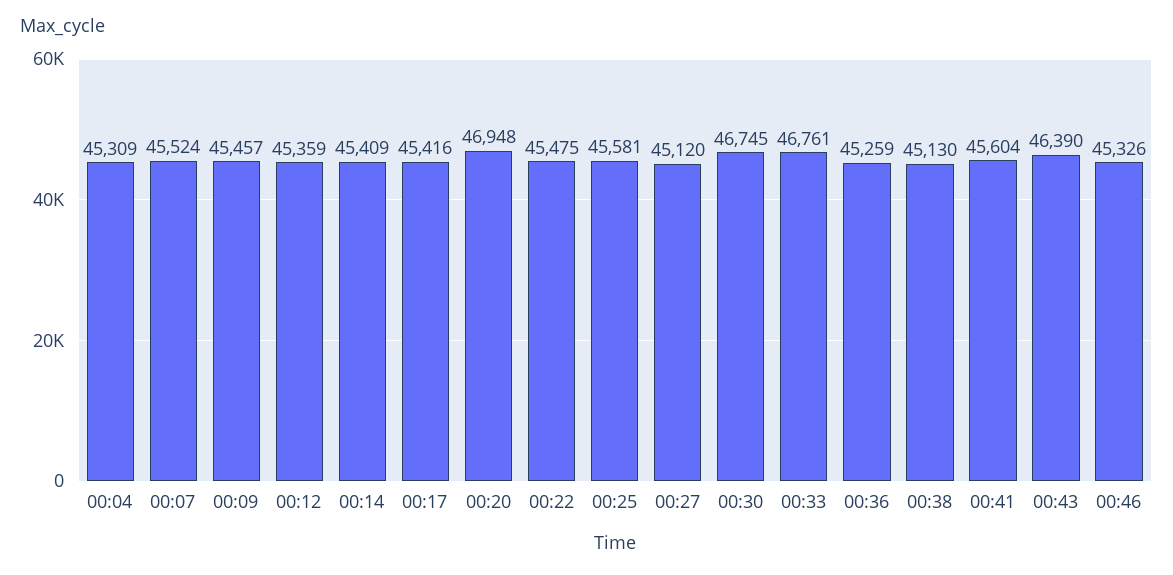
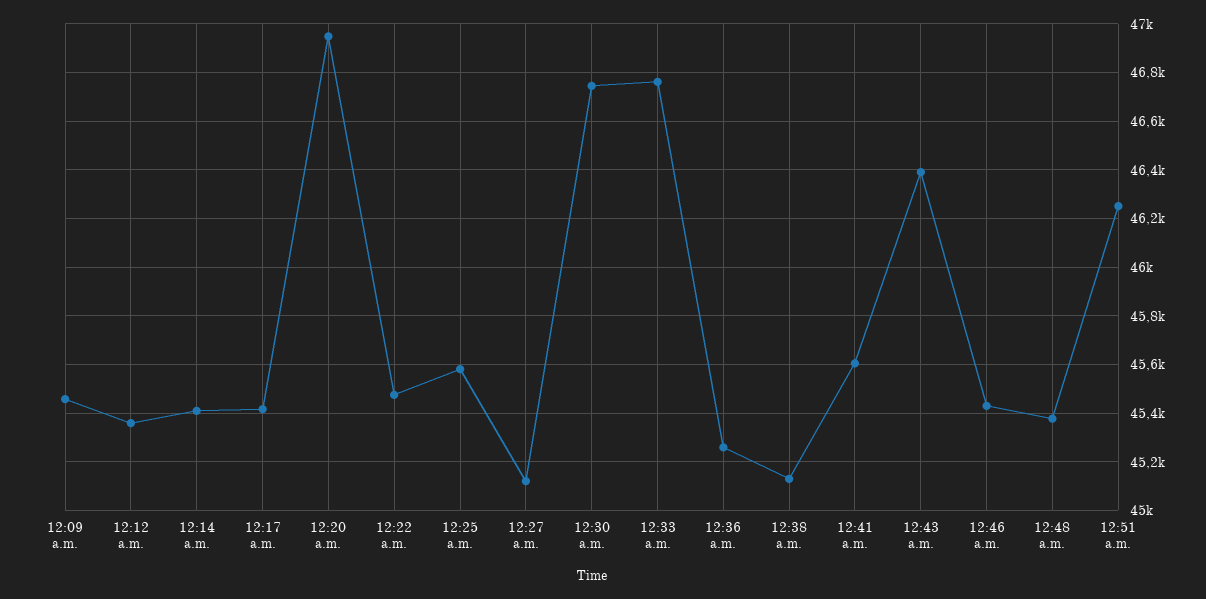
00:04: 45309 -> none
00:07: 45524 -> none
00:46: 45326 -> 45425
12:48 a.m.: none -> 45375
12:51 a.m.: none -> 46250

